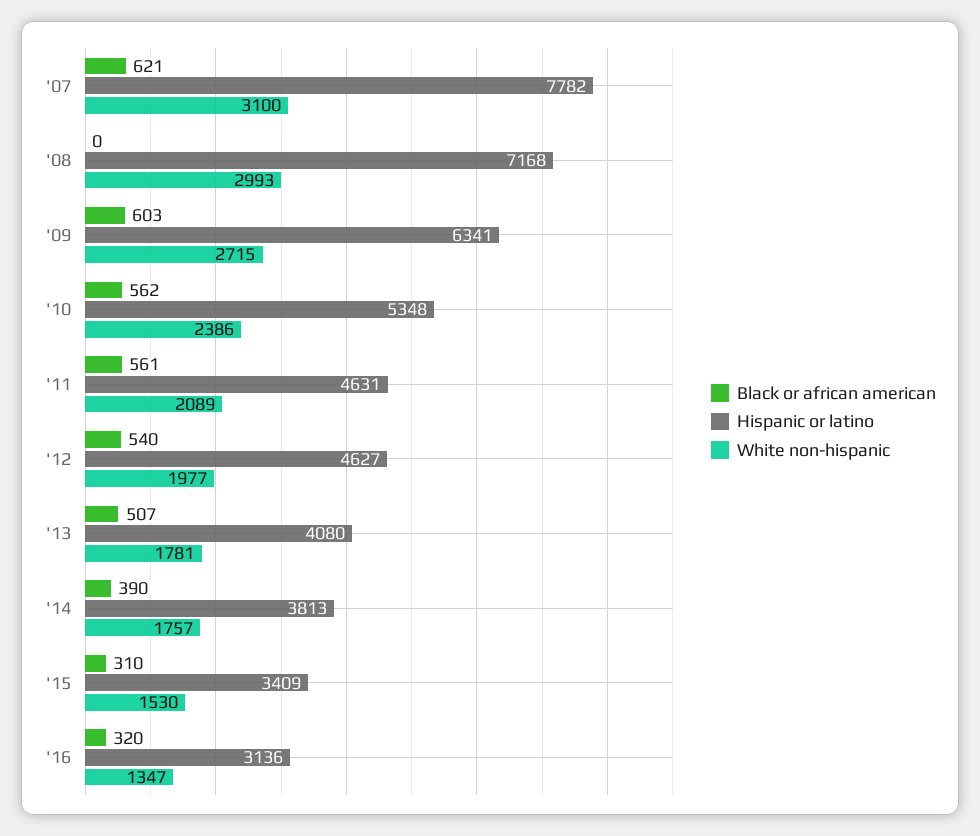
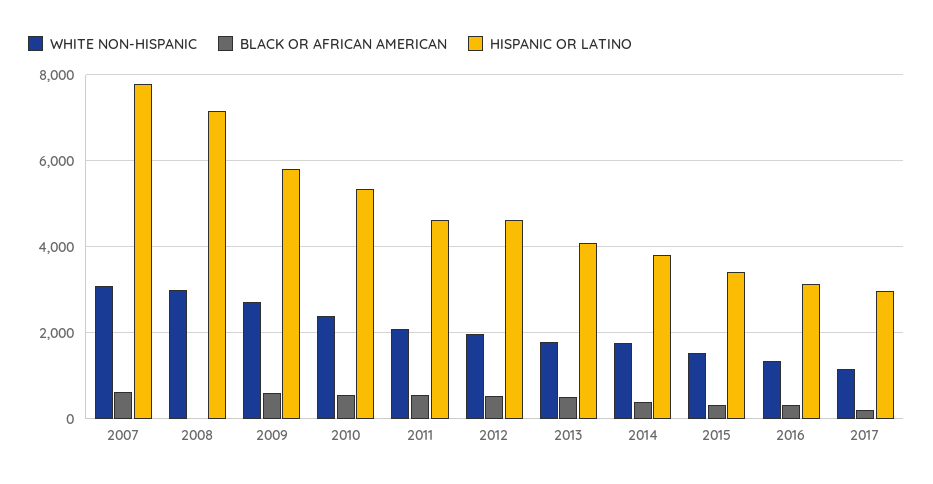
Hispanic or latino, '09: 6341 -> 5800
White non-hispanic, 2017: none -> 1200
Black or african american, 2017: none -> 200
Hispanic or latino, 2017: none -> 3000

